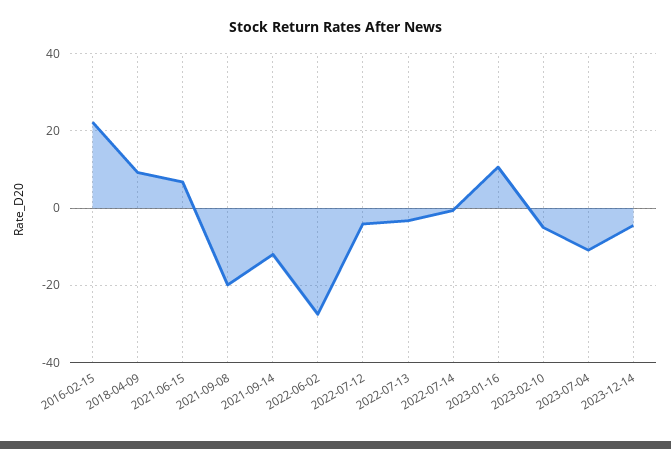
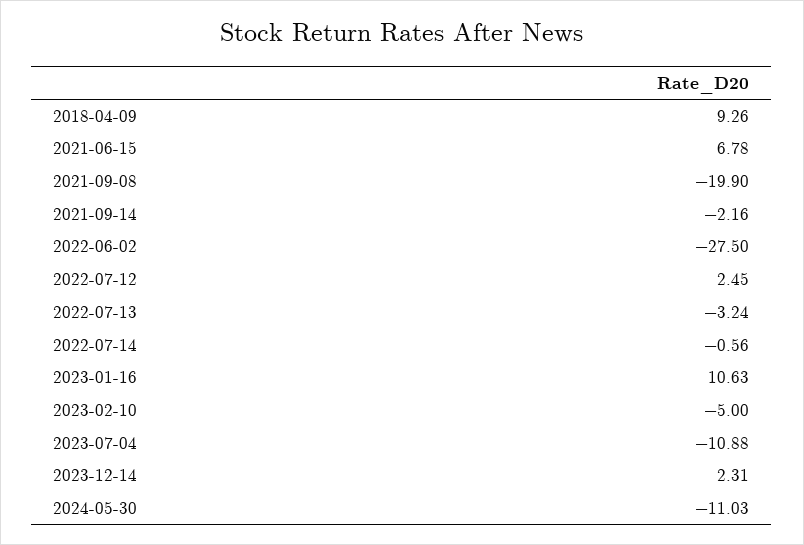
2016-02-15: 22 -> none
2021-09-14: -12 -> -2.16
2022-07-12: -4 -> 2.45
2023-12-14: -4 -> 2.31
2024-05-30: none -> -11.03

